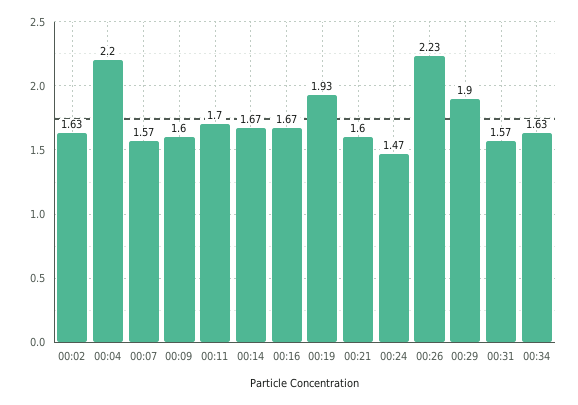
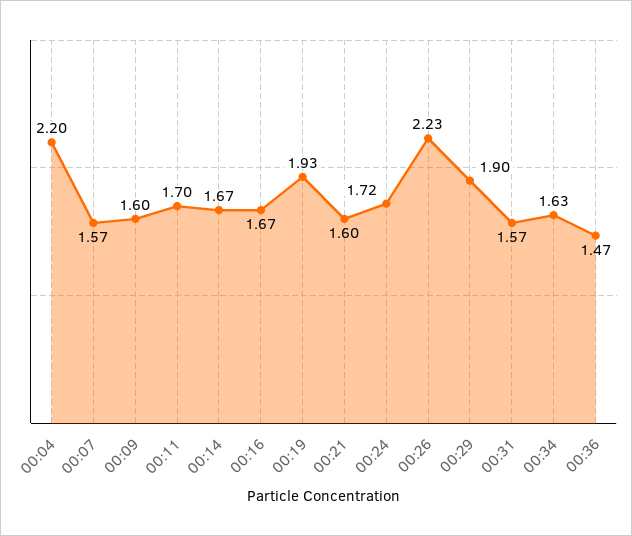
00:02: 1.63 -> none
00:24: 1.47 -> 1.72
00:36: none -> 1.47

